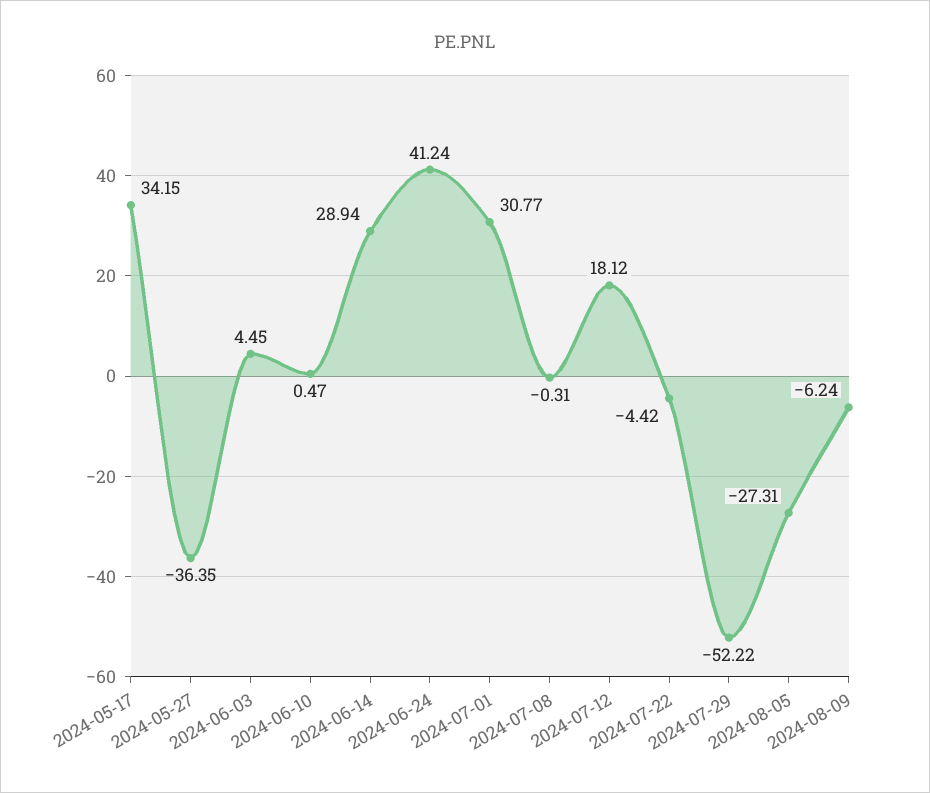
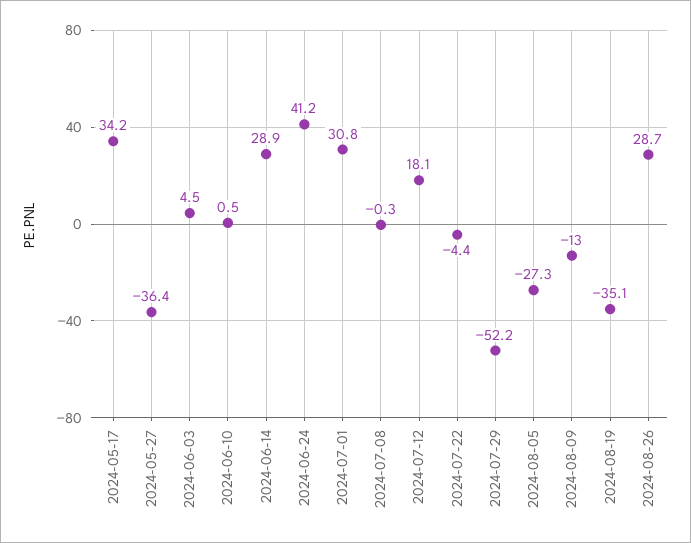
2024-08-09: -6.24 -> -13
2024-08-19: none -> -35.1
2024-08-26: none -> 28.7

